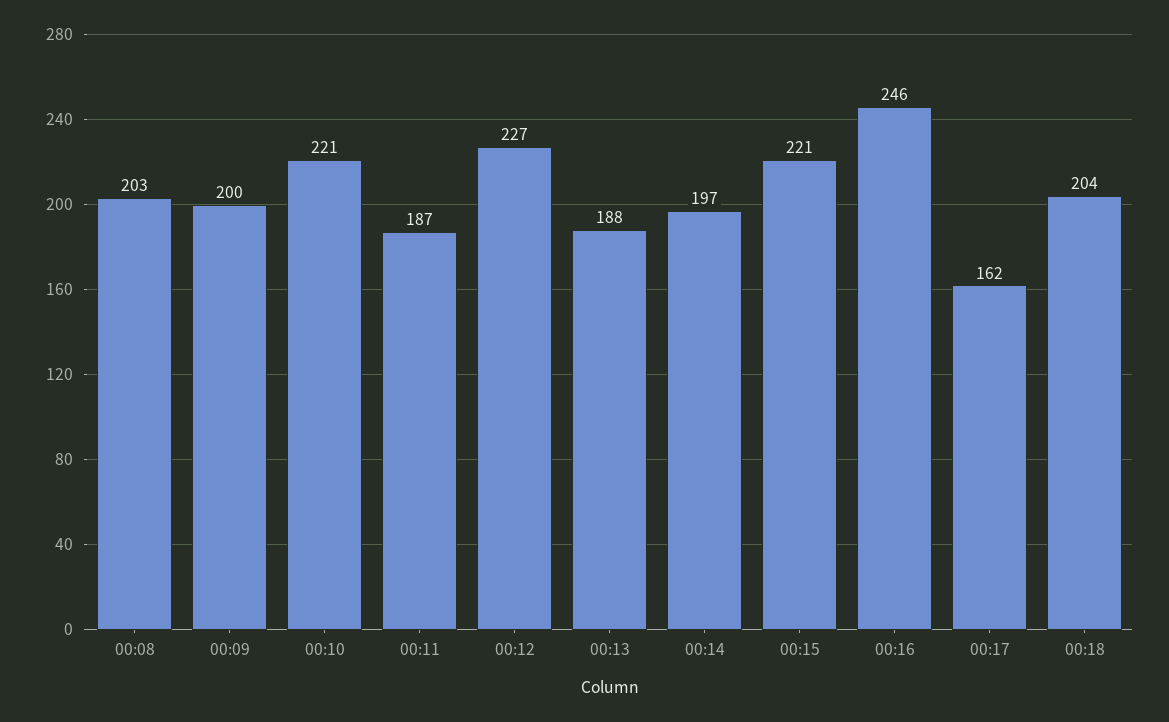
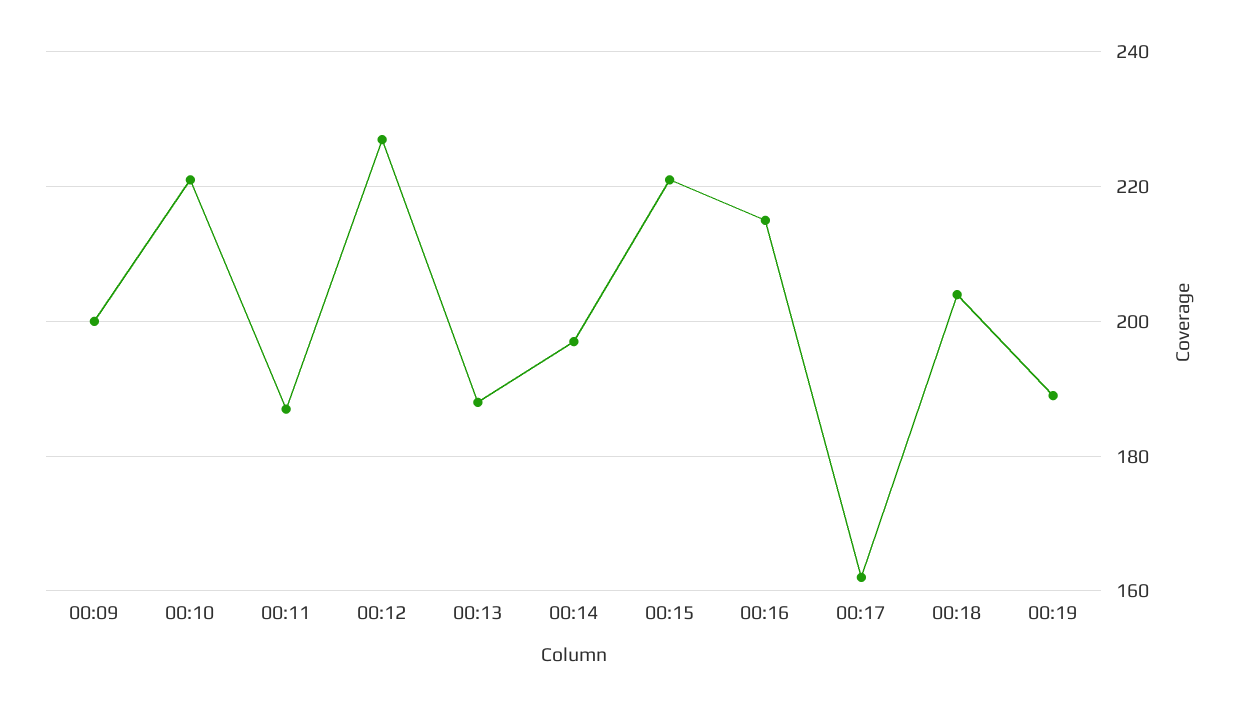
00:08: 203 -> none
00:16: 246 -> 215
00:19: none -> 190

